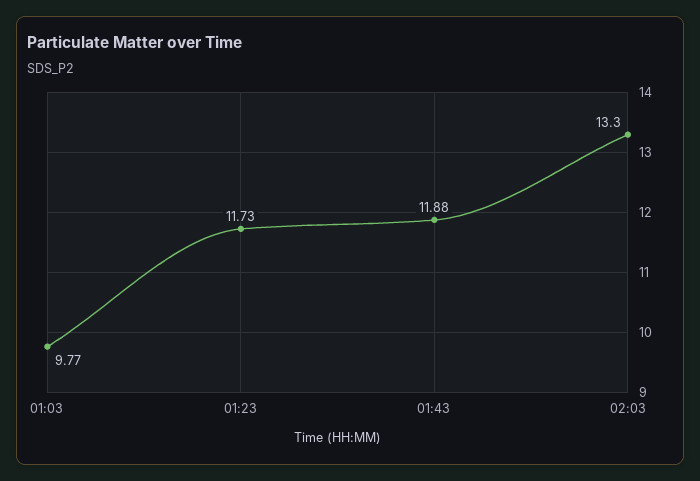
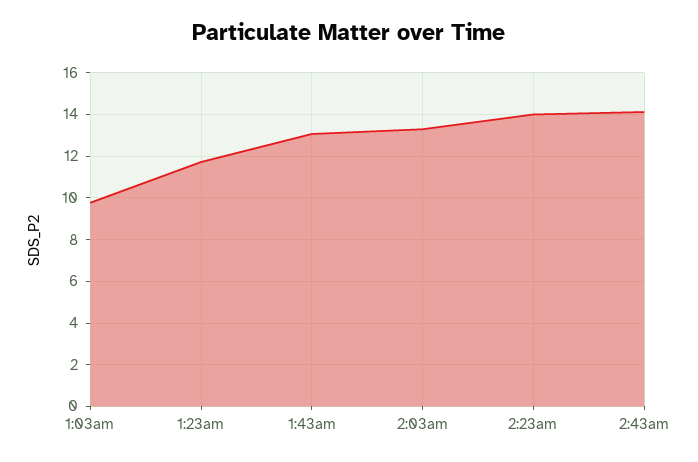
01:43: 11.88 -> 13
2:23am: none -> 14
2:43am: none -> 14

